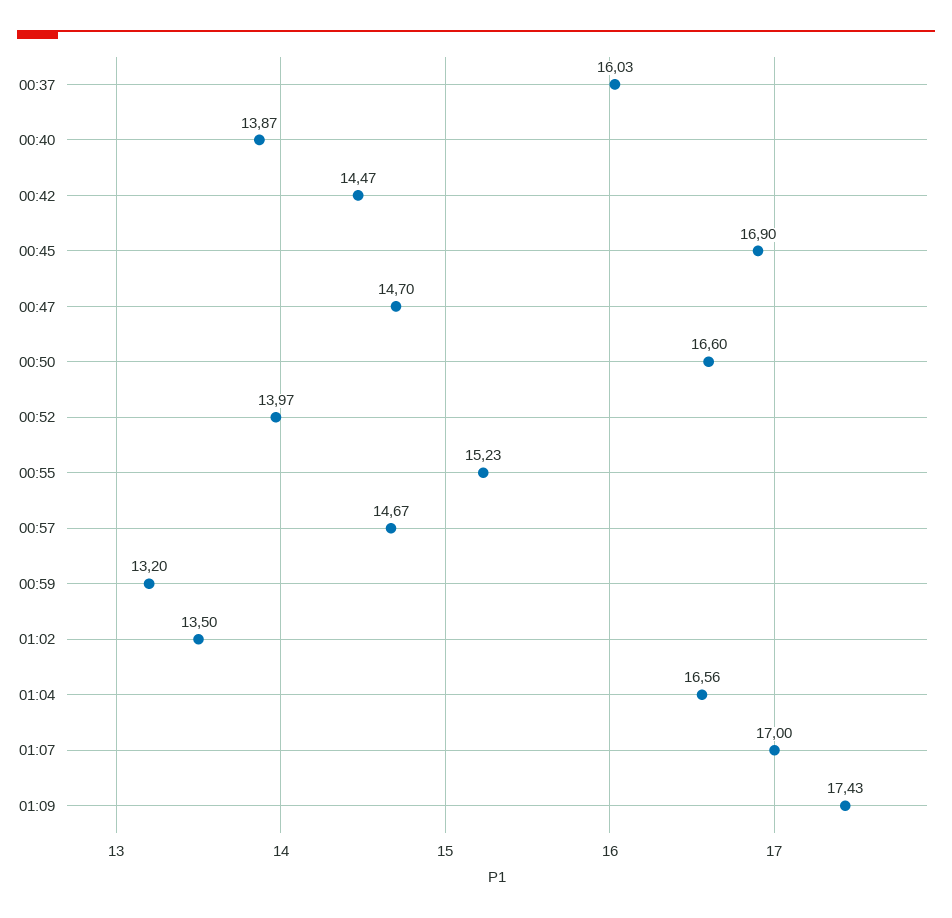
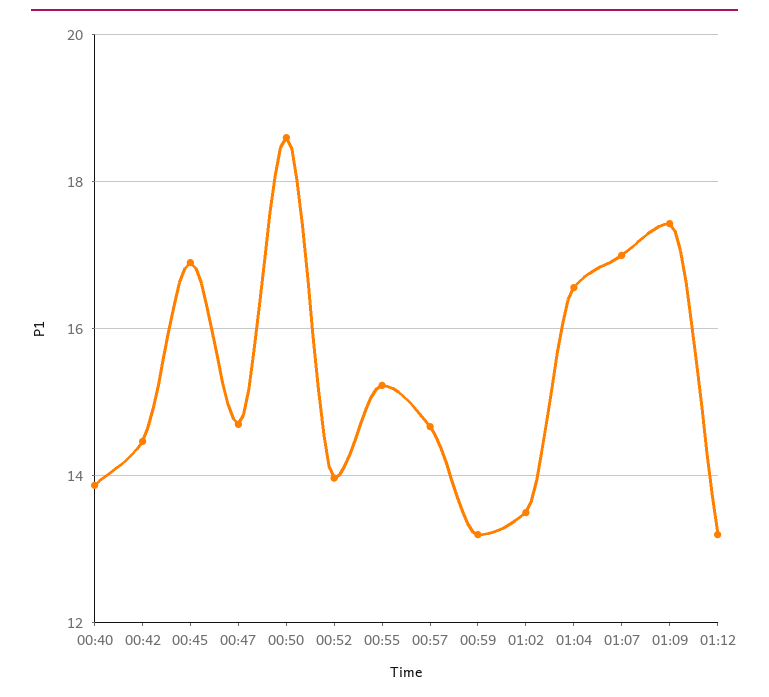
00:37: 16.03 -> none
00:50: 16.6 -> 18.6
01:12: none -> 13.2

